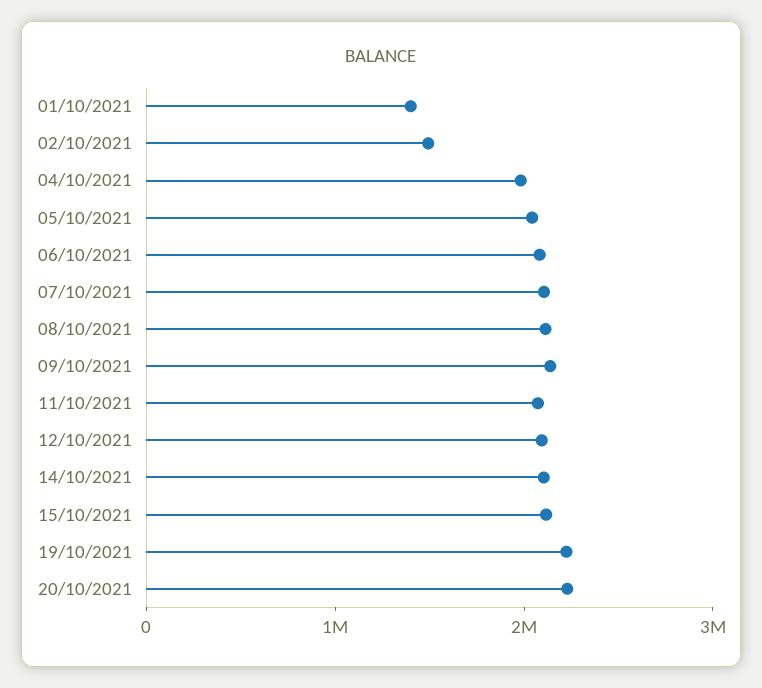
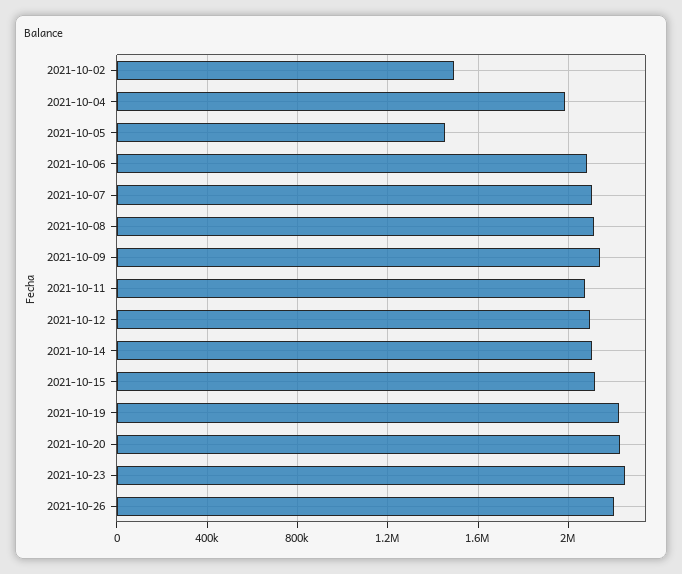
01/10/2021: 1400000 -> none
05/10/2021: 2000000 -> 1450000
2021-10-23: none -> 2250000
2021-10-26: none -> 2200000

